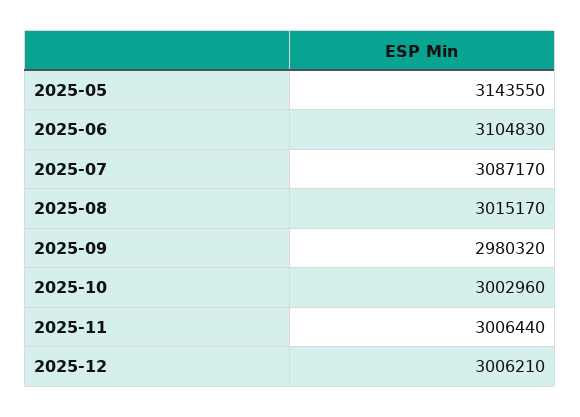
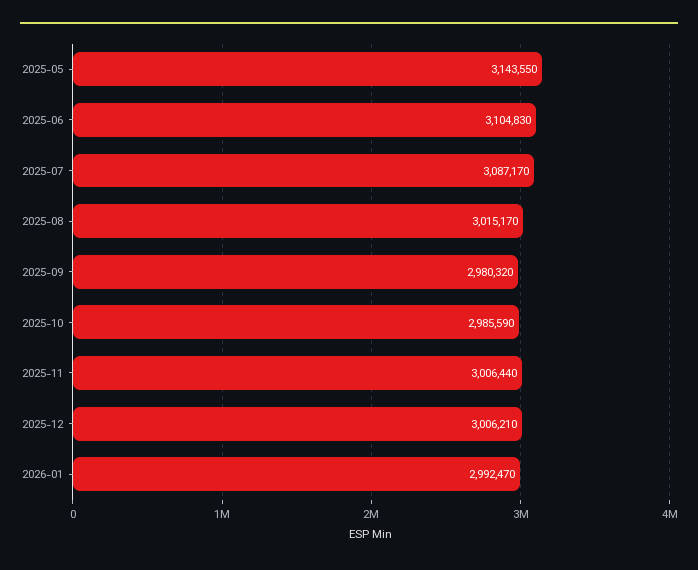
2025-10: 3002960 -> 2985590
2026-01: none -> 2992470

